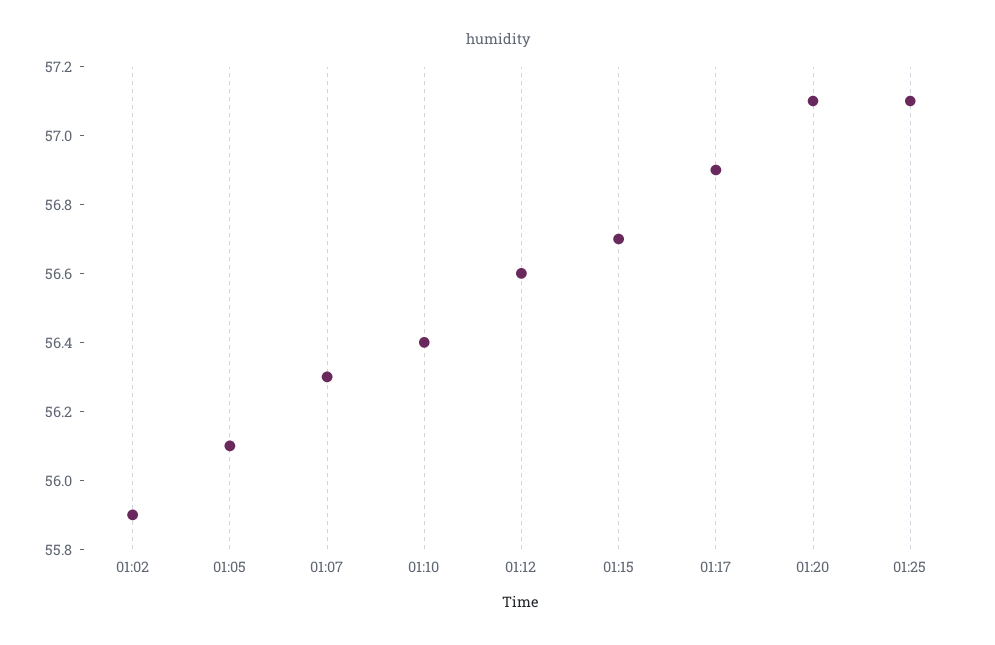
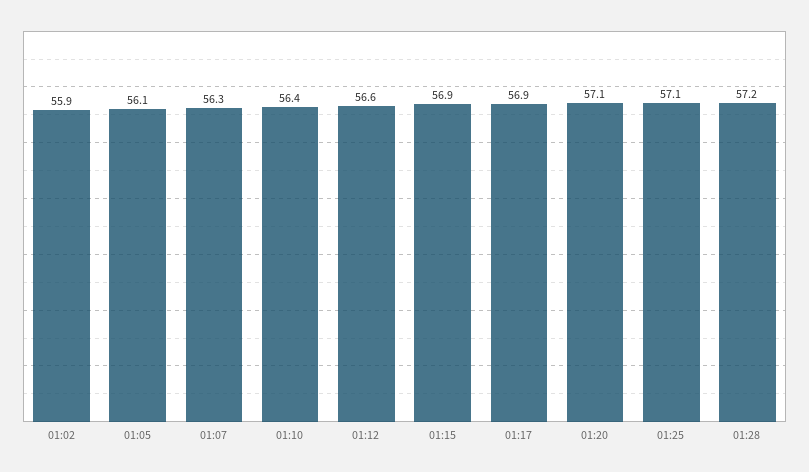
01:15: 56.7 -> 56.9
01:28: none -> 57.2

